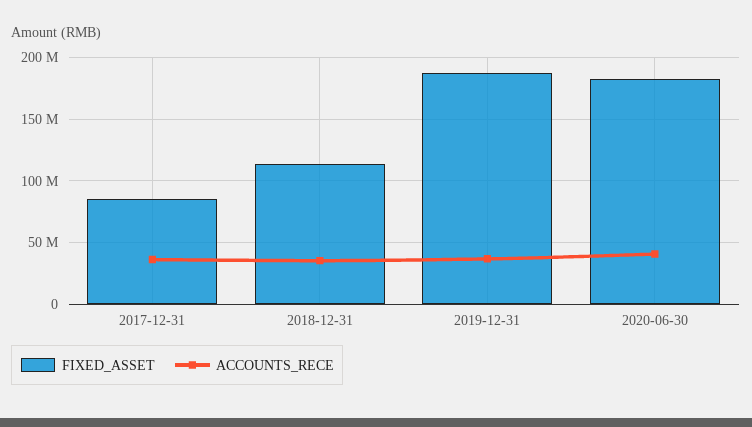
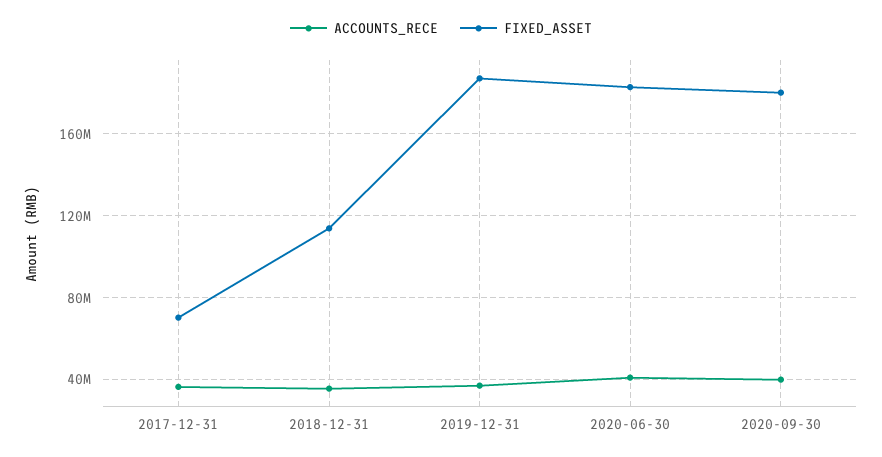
FIXED_ASSET, 2017-12-31: 85000000 -> 70000000
ACCOUNTS_RECE, 2020-09-30: none -> 40000000
FIXED_ASSET, 2020-09-30: none -> 180000000

